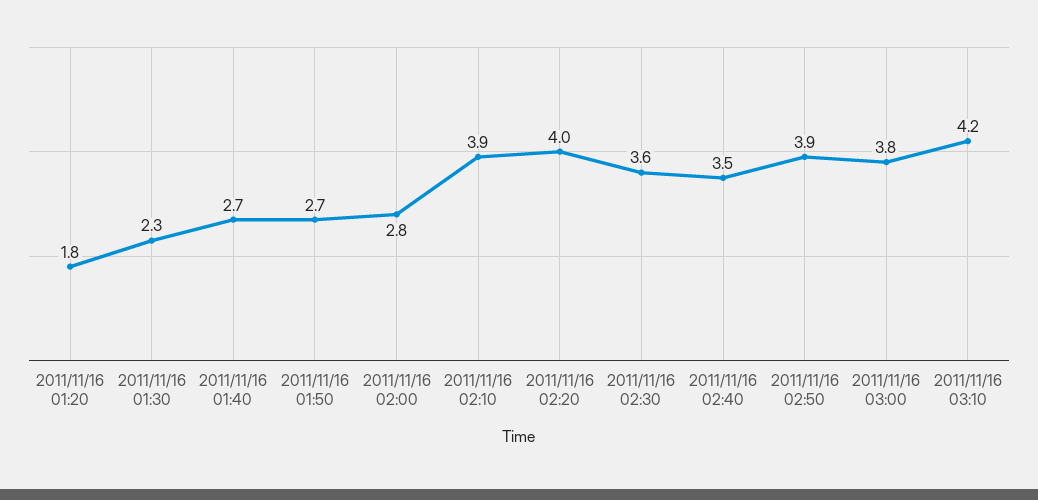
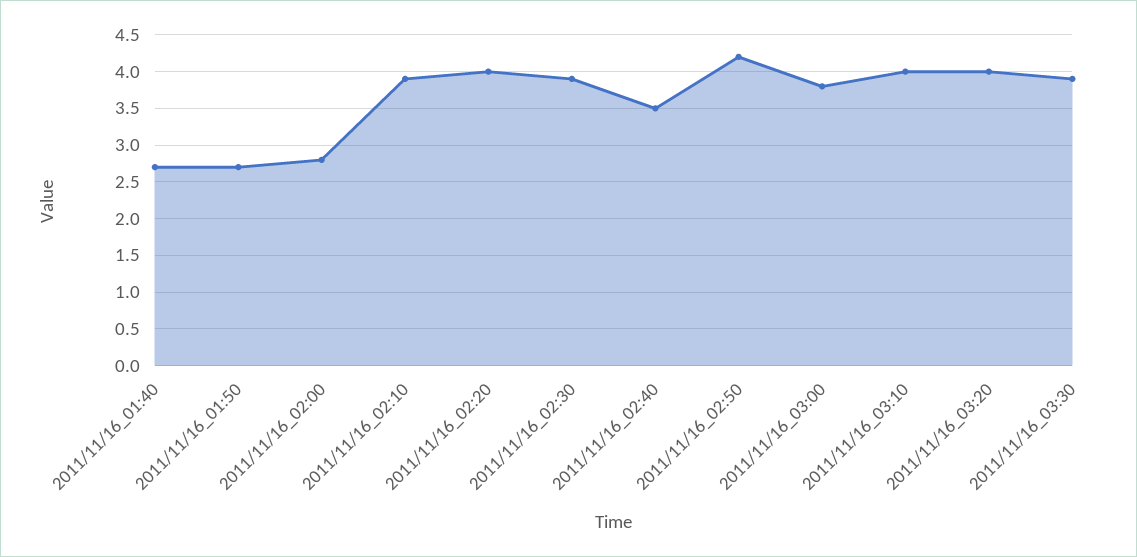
2011/11/16 01:20: 1.8 -> none
2011/11/16 01:30: 2.3 -> none
2011/11/16 02:30: 3.6 -> 3.9
2011/11/16 02:50: 3.9 -> 4.2
2011/11/16 03:10: 4.2 -> 4
2011/11/16_03:20: none -> 4
2011/11/16_03:30: none -> 3.9

